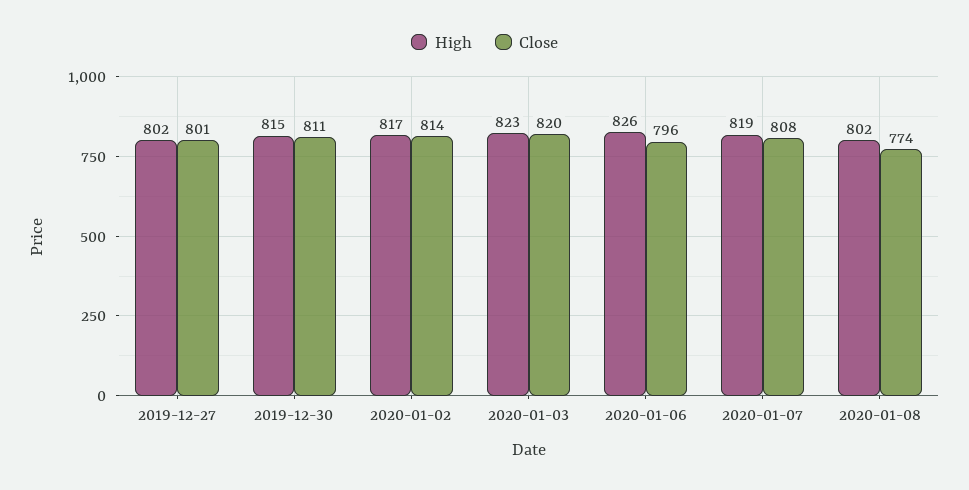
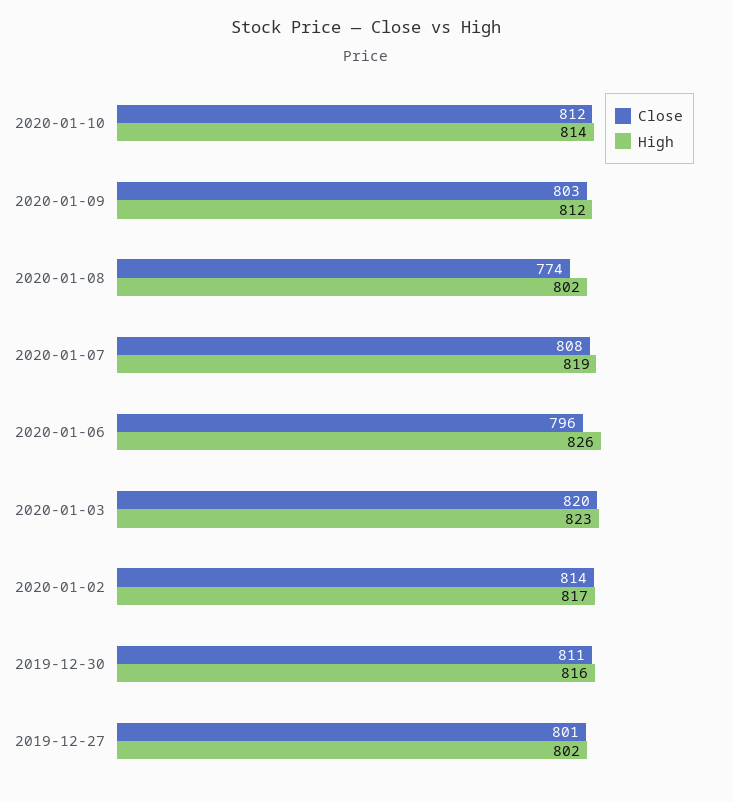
High, 2019-12-30: 815 -> 816
Close, 2020-01-10: none -> 812
High, 2020-01-10: none -> 814
Close, 2020-01-09: none -> 803
High, 2020-01-09: none -> 812

